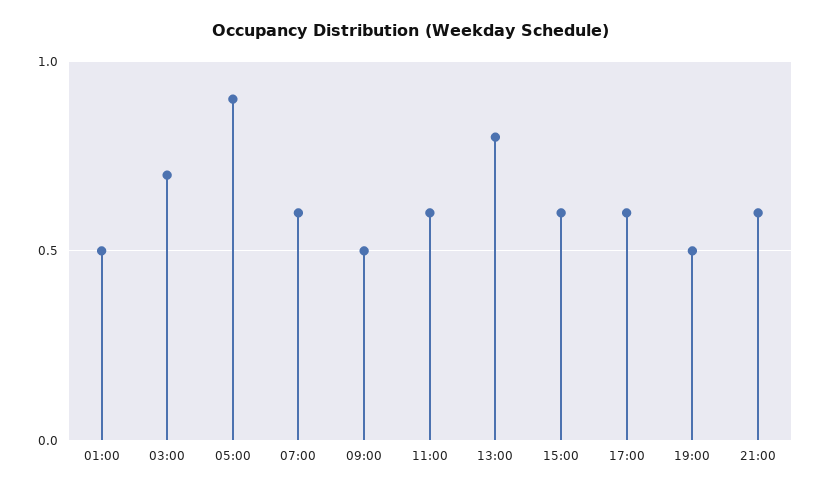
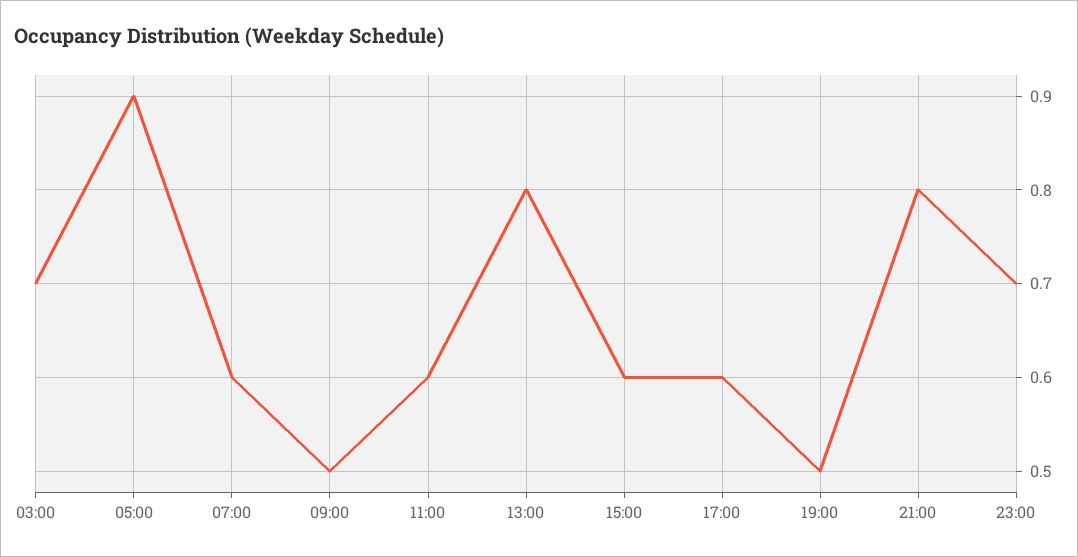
01:00: 0.5 -> none
21:00: 0.6 -> 0.8
23:00: none -> 0.7

